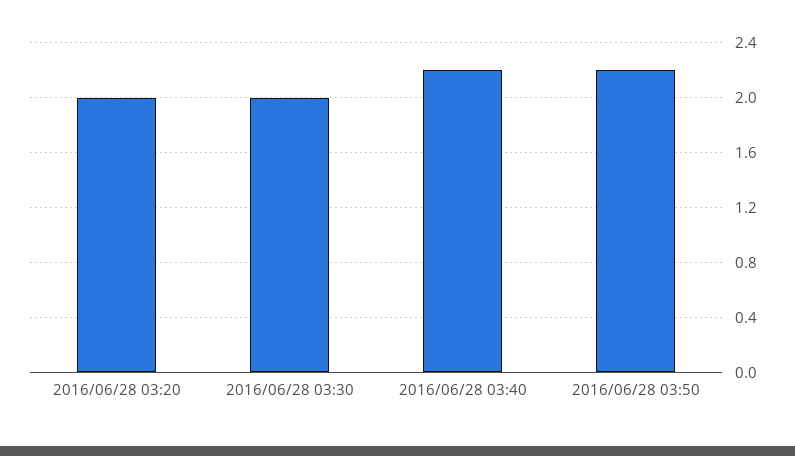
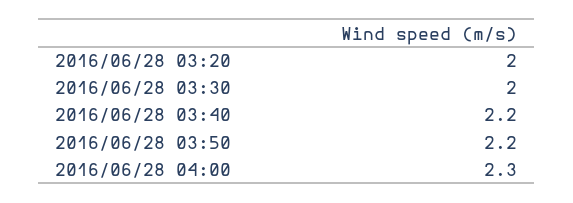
2016/06/28 04:00: none -> 2.3

